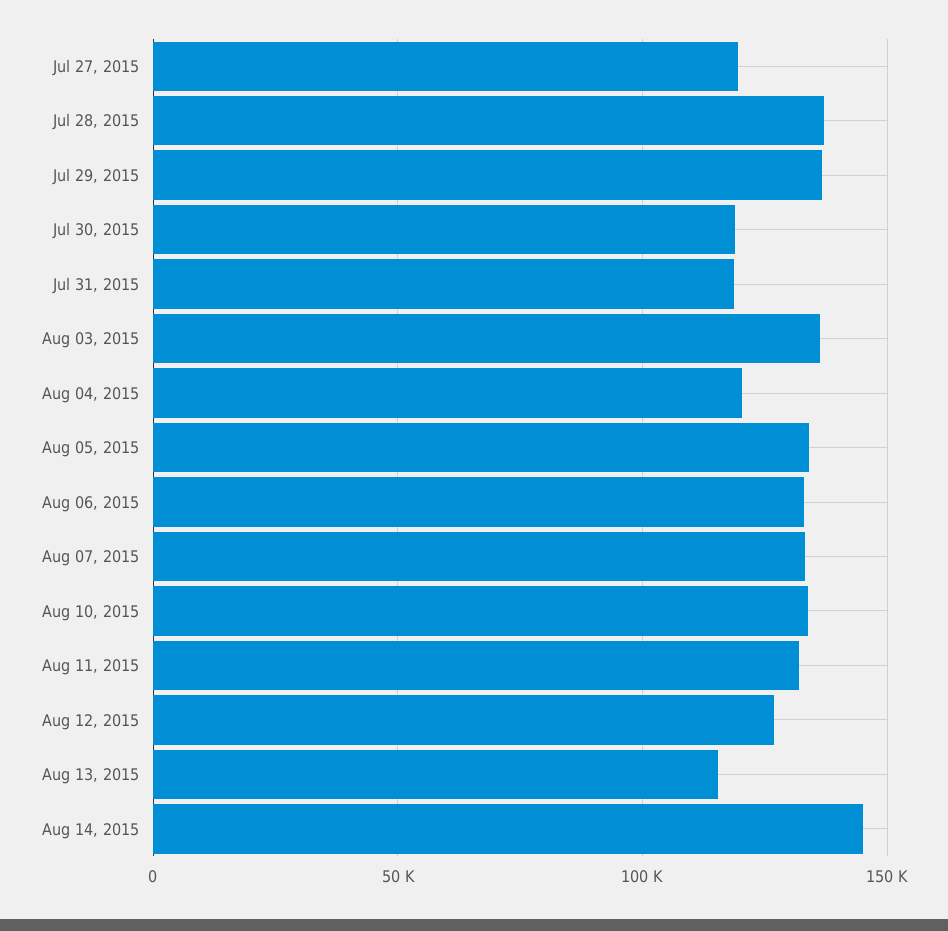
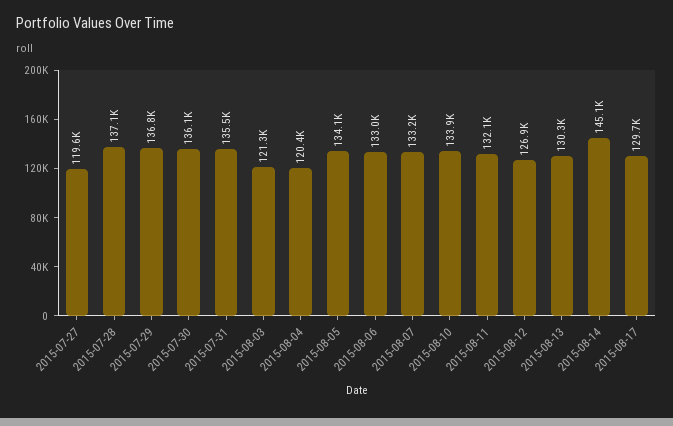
Jul 30, 2015: 120000 -> 136100
Jul 31, 2015: 120000 -> 135500
Aug 03, 2015: 135000 -> 121300
Aug 13, 2015: 115000 -> 130300
2015-08-17: none -> 129700

